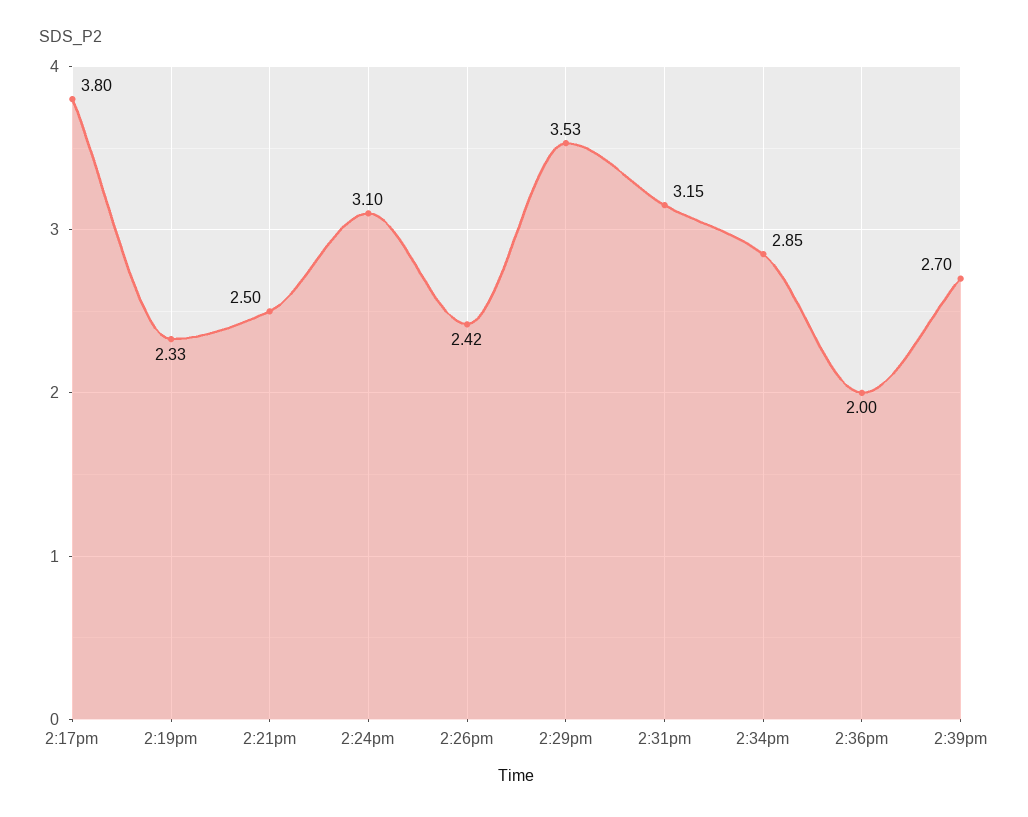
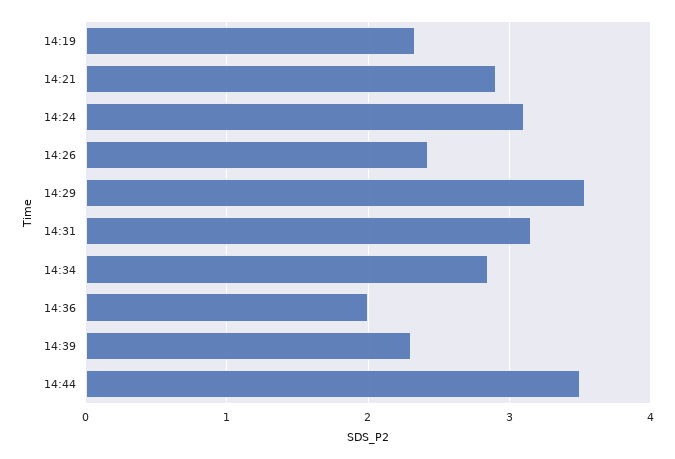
2:17pm: 3.8 -> none
2:21pm: 2.5 -> 2.9
2:39pm: 2.7 -> 2.3
14:44: none -> 3.5

